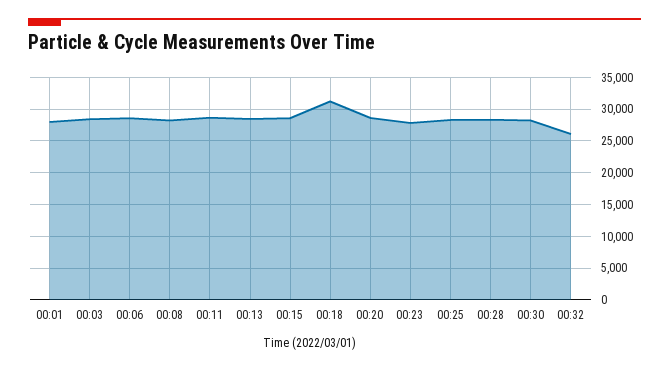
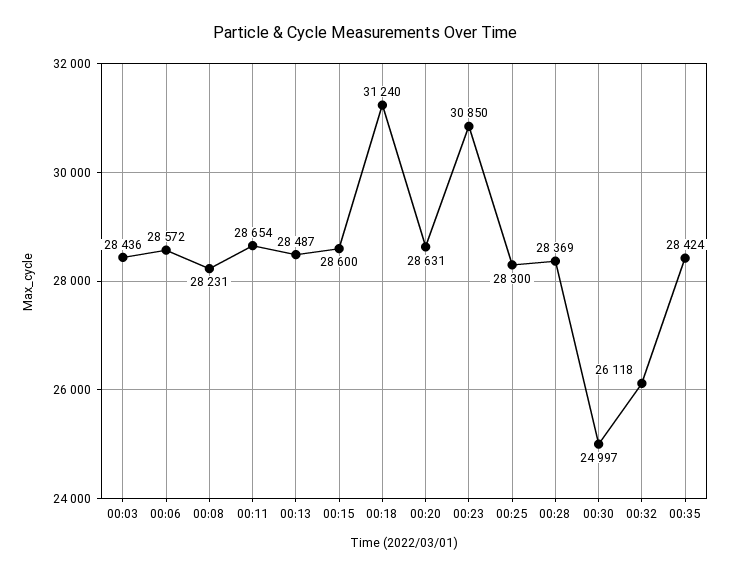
00:01: 28000 -> none
00:23: 28000 -> 30850
00:30: 28000 -> 24997
00:35: none -> 28424

